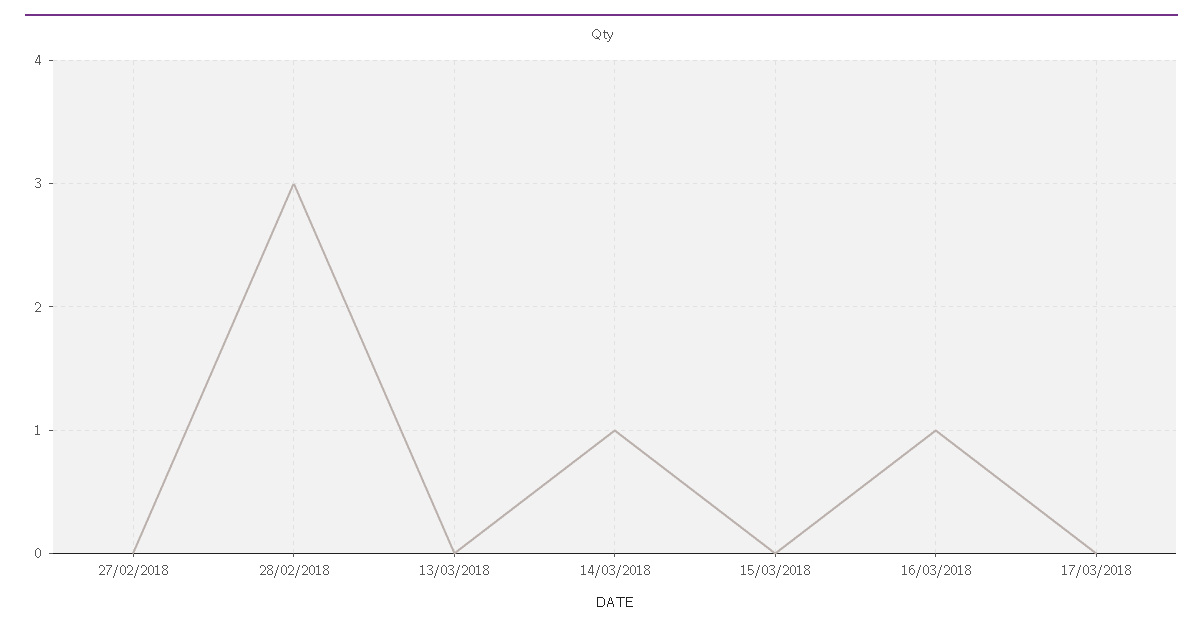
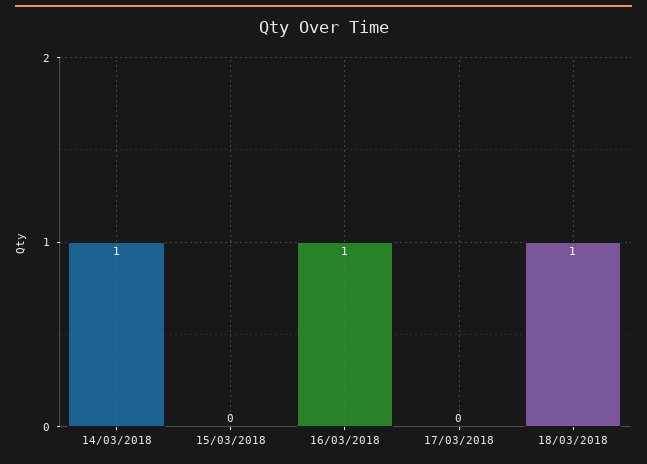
27/02/2018: 0 -> none
28/02/2018: 3 -> none
13/03/2018: 0 -> none
18/03/2018: none -> 1

